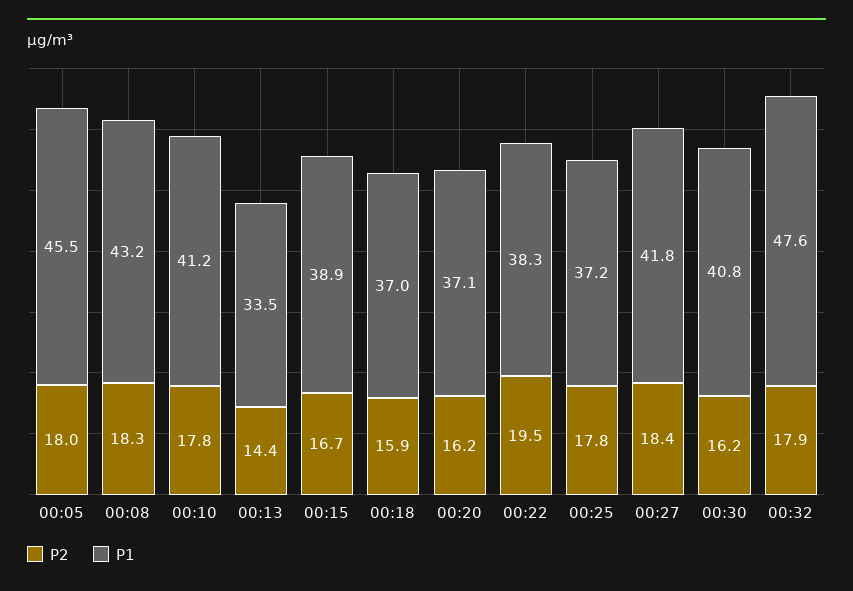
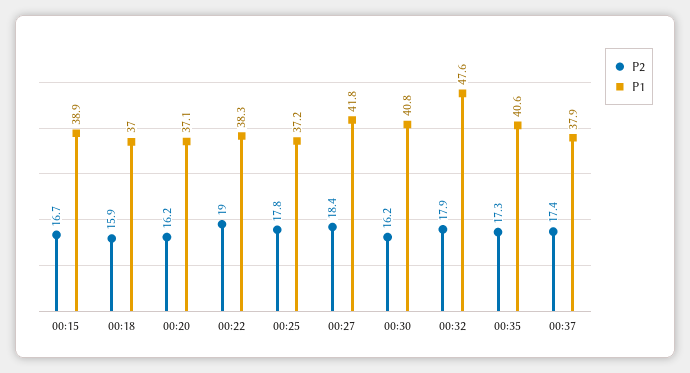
P2, 00:05: 18 -> none
P1, 00:05: 45.5 -> none
P2, 00:08: 18.3 -> none
P1, 00:08: 43.2 -> none
P2, 00:10: 17.8 -> none
P1, 00:10: 41.2 -> none
P2, 00:13: 14.4 -> none
P1, 00:13: 33.5 -> none
P2, 00:22: 19.5 -> 19
P2, 00:35: none -> 17.3
P1, 00:35: none -> 40.6
P2, 00:37: none -> 17.4
P1, 00:37: none -> 37.9

